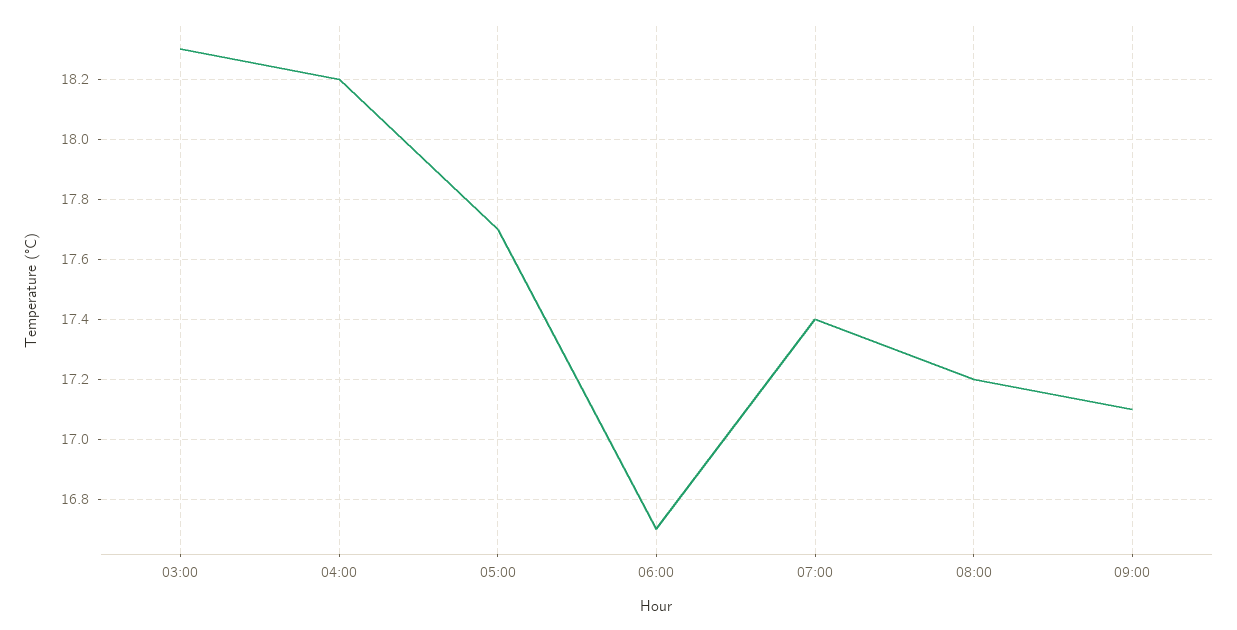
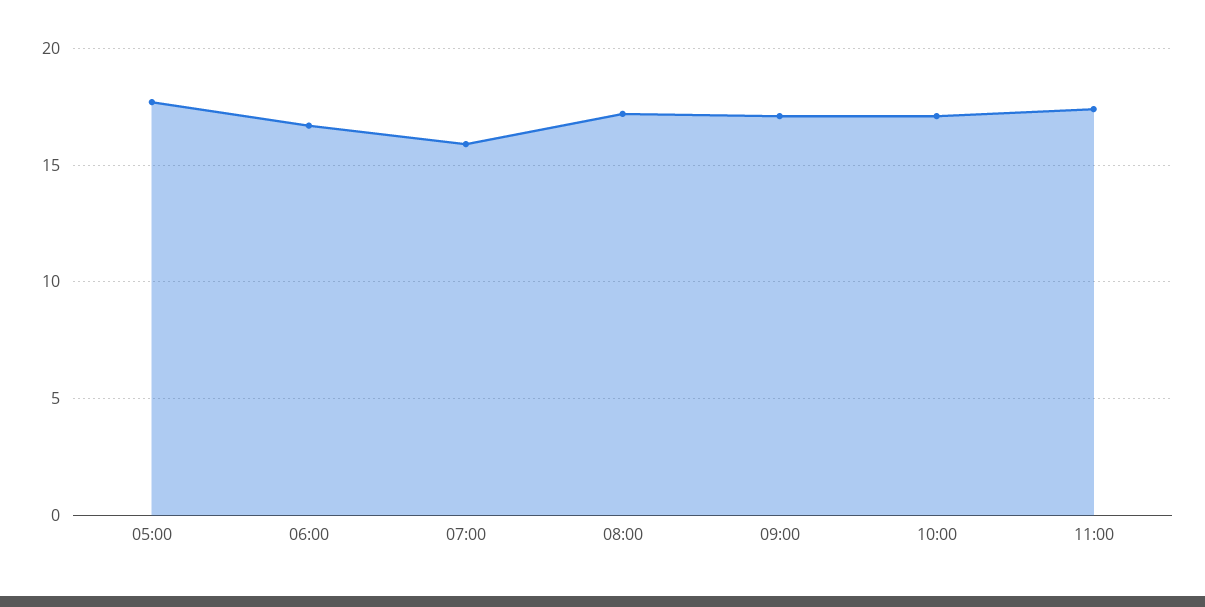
03:00: 18.3 -> none
04:00: 18.2 -> none
07:00: 17.4 -> 16
10:00: none -> 17
11:00: none -> 17.5

